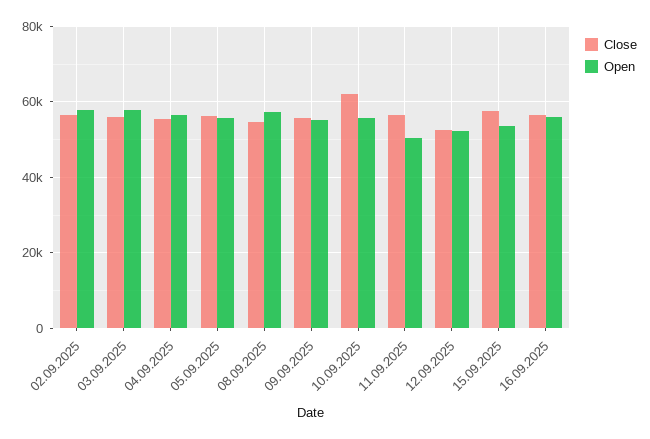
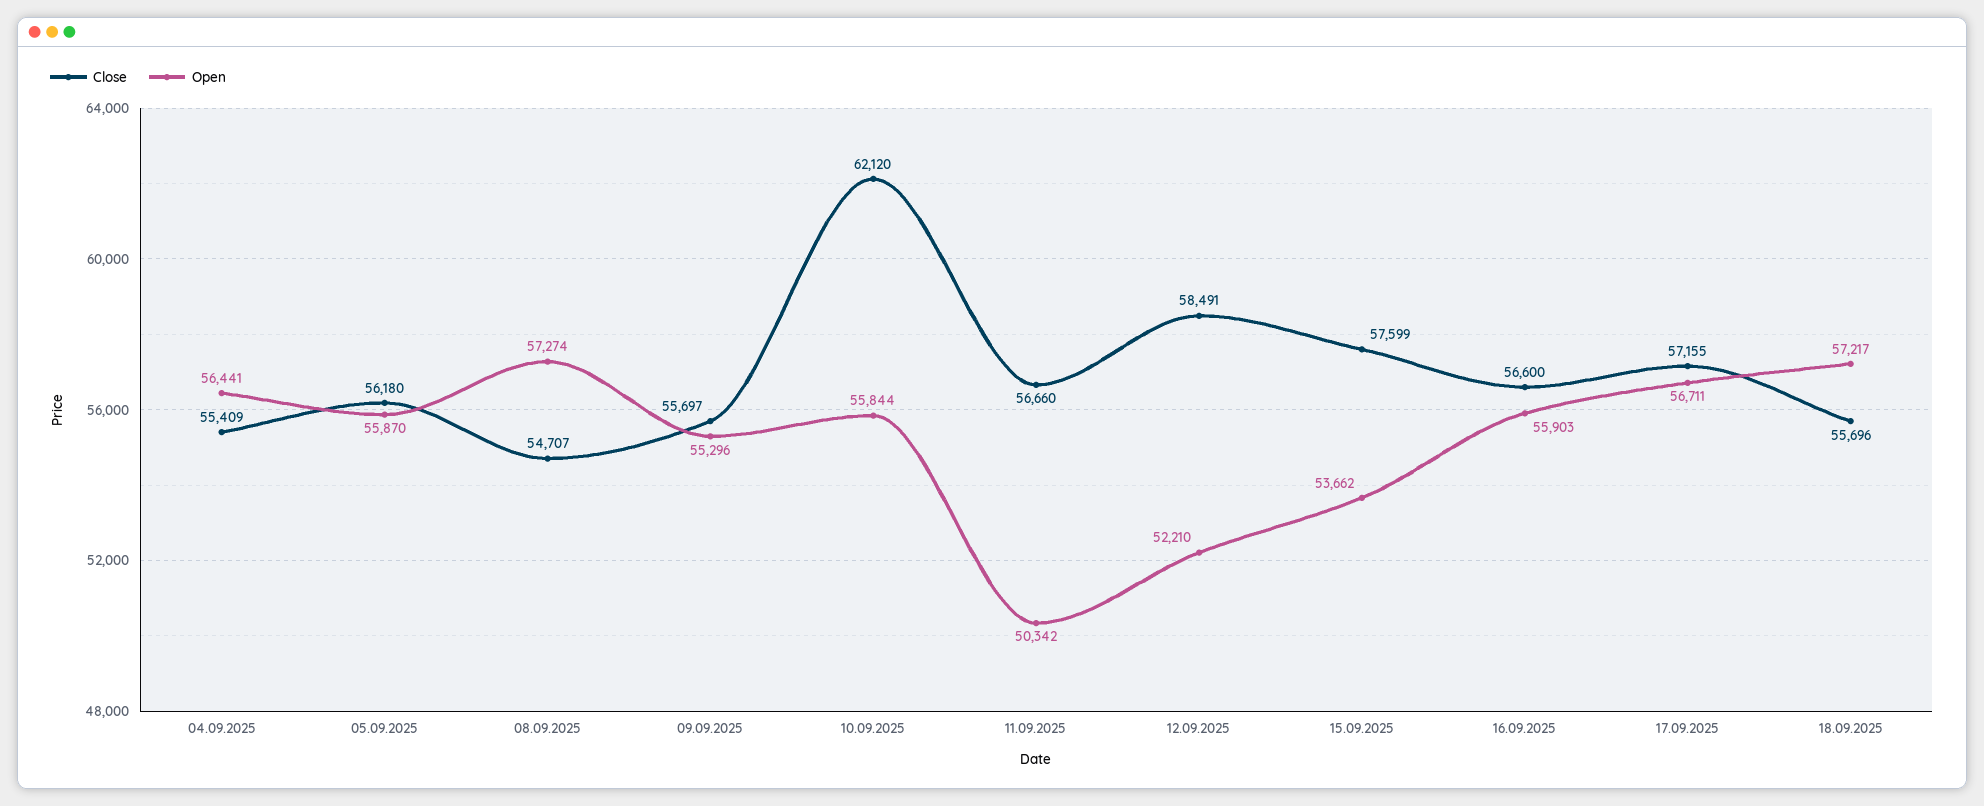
Close, 02.09.2025: 56000 -> none
Open, 02.09.2025: 58000 -> none
Close, 03.09.2025: 56000 -> none
Open, 03.09.2025: 58000 -> none
Close, 12.09.2025: 52000 -> 58491
Close, 17.09.2025: none -> 57155
Open, 17.09.2025: none -> 56711
Close, 18.09.2025: none -> 55696
Open, 18.09.2025: none -> 57217

